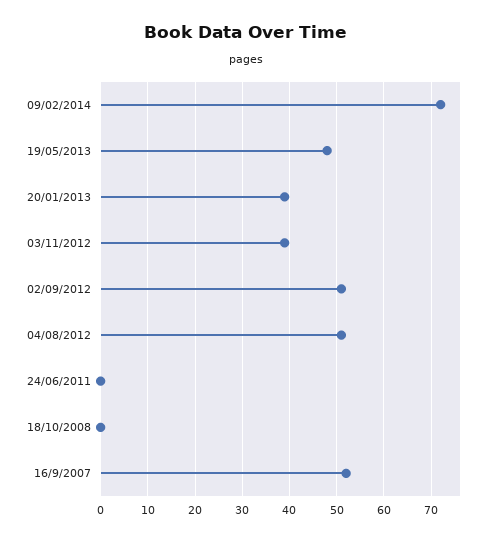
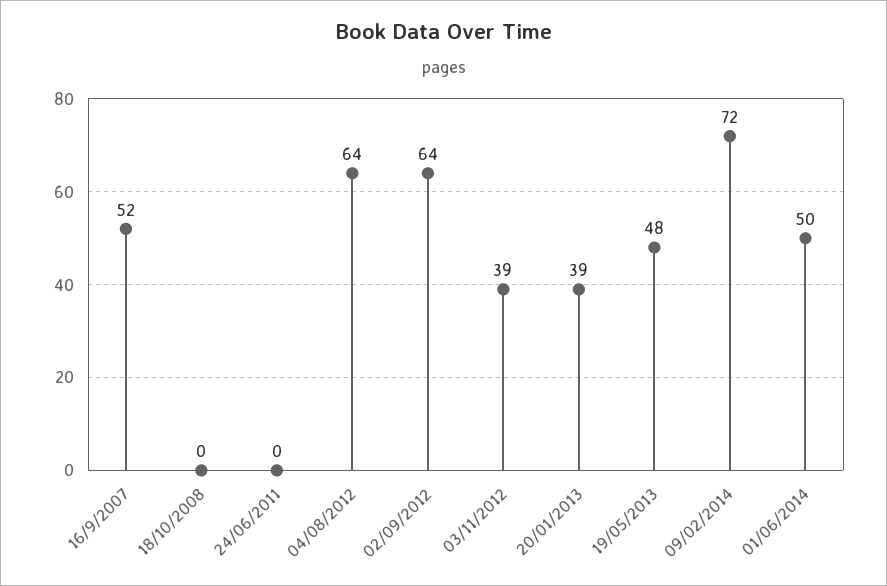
02/09/2012: 50 -> 64
04/08/2012: 50 -> 64
01/06/2014: none -> 50

